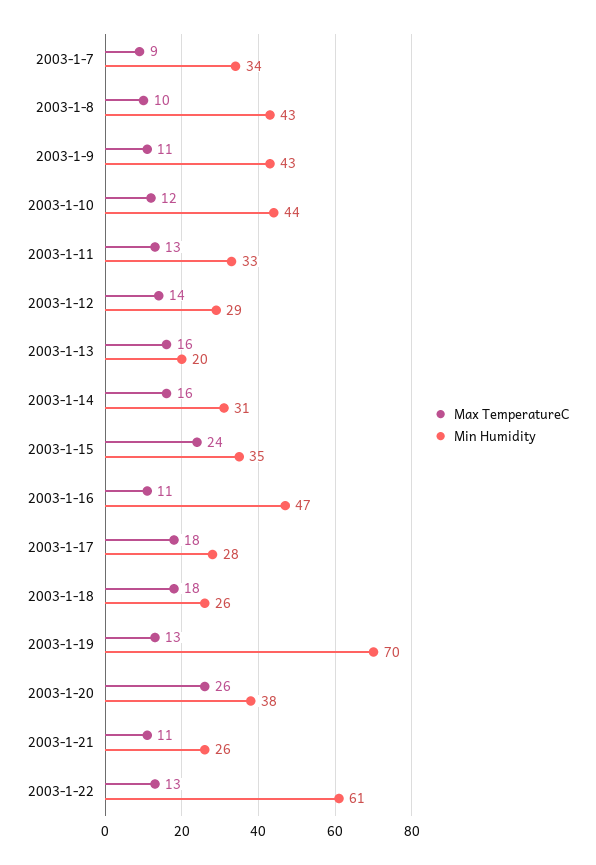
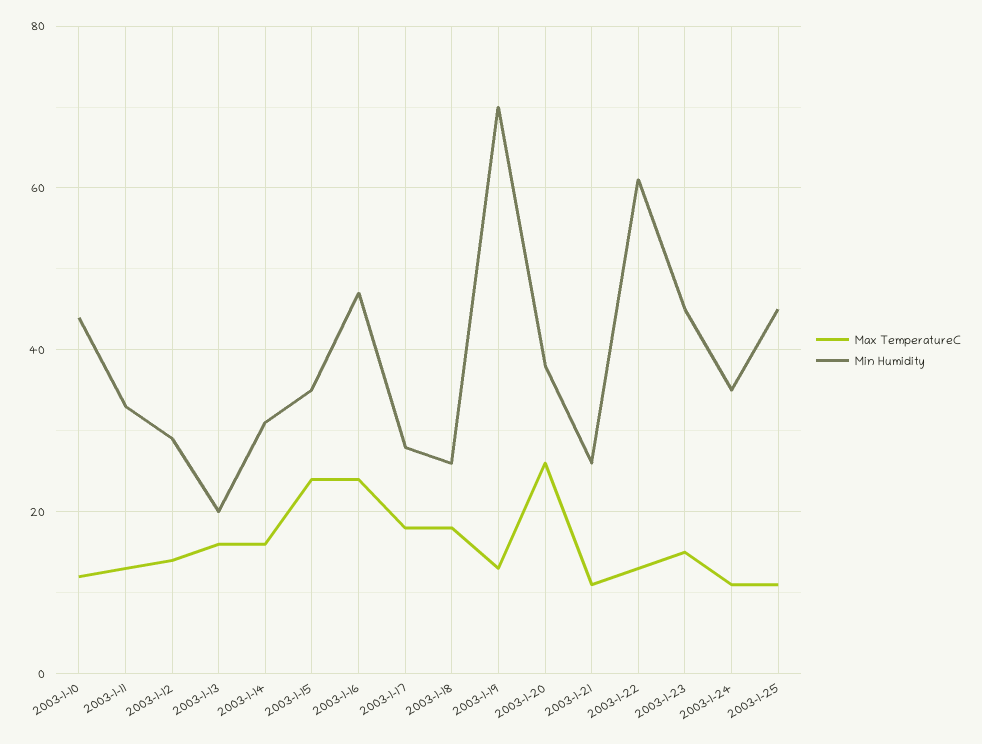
Max TemperatureC, 2003-1-7: 9 -> none
Min Humidity, 2003-1-7: 34 -> none
Max TemperatureC, 2003-1-8: 10 -> none
Min Humidity, 2003-1-8: 43 -> none
Max TemperatureC, 2003-1-9: 11 -> none
Min Humidity, 2003-1-9: 43 -> none
Max TemperatureC, 2003-1-16: 11 -> 25
Max TemperatureC, 2003-1-23: none -> 15
Min Humidity, 2003-1-23: none -> 45
Max TemperatureC, 2003-1-24: none -> 10
Min Humidity, 2003-1-24: none -> 35
Max TemperatureC, 2003-1-25: none -> 10
Min Humidity, 2003-1-25: none -> 45

